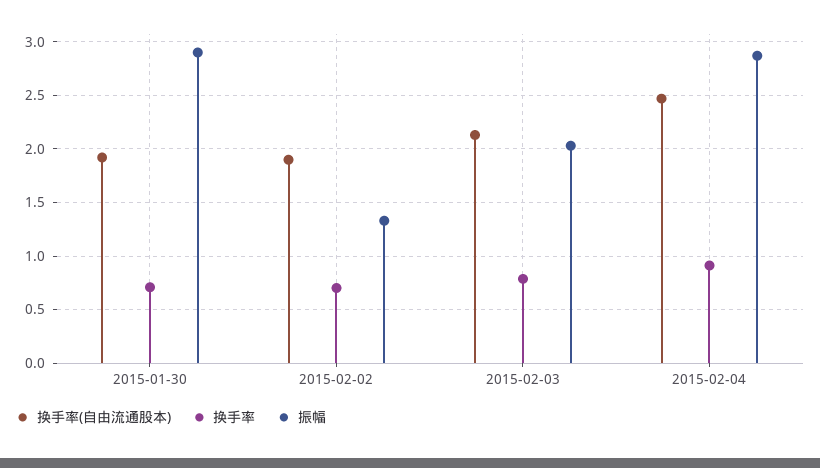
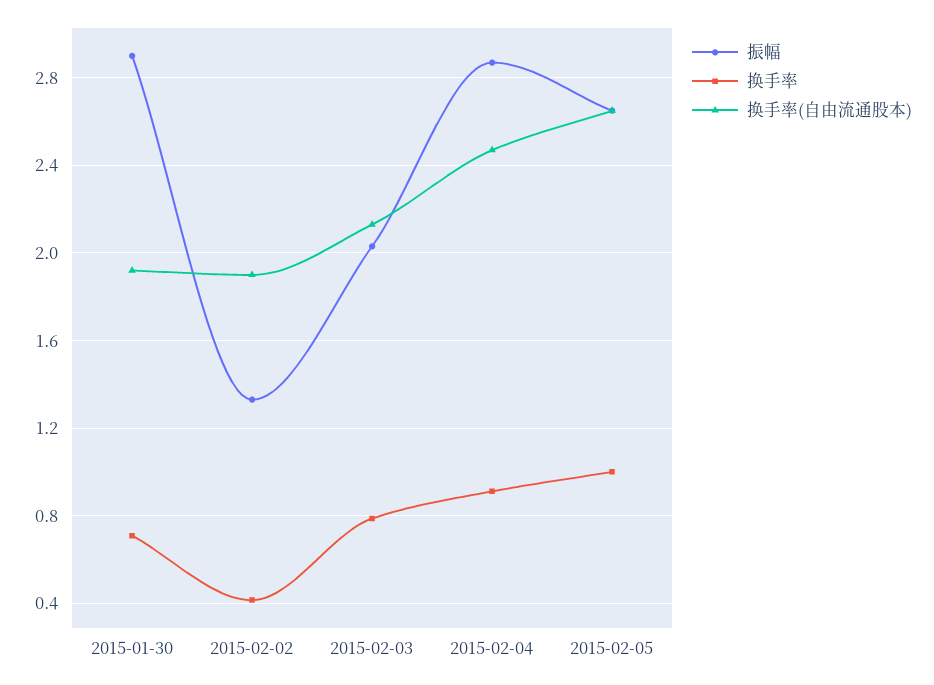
换手率, 2015-02-02: 0.7 -> 0.4
振幅, 2015-02-05: none -> 2.65
换手率, 2015-02-05: none -> 1
换手率(自由流通股本), 2015-02-05: none -> 2.65

